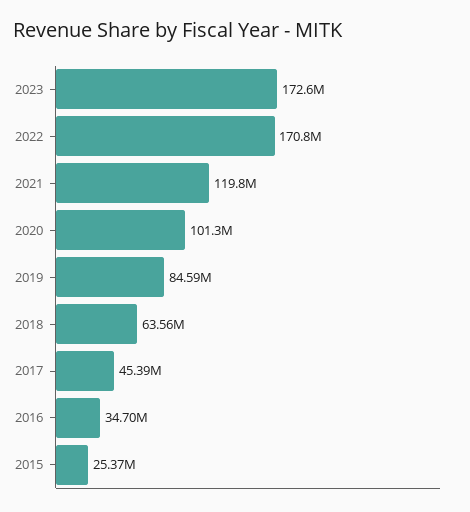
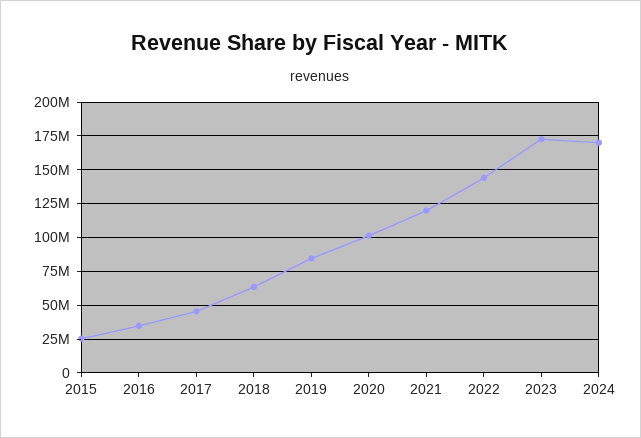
2022: 170800000 -> 145000000
2024: none -> 170000000

